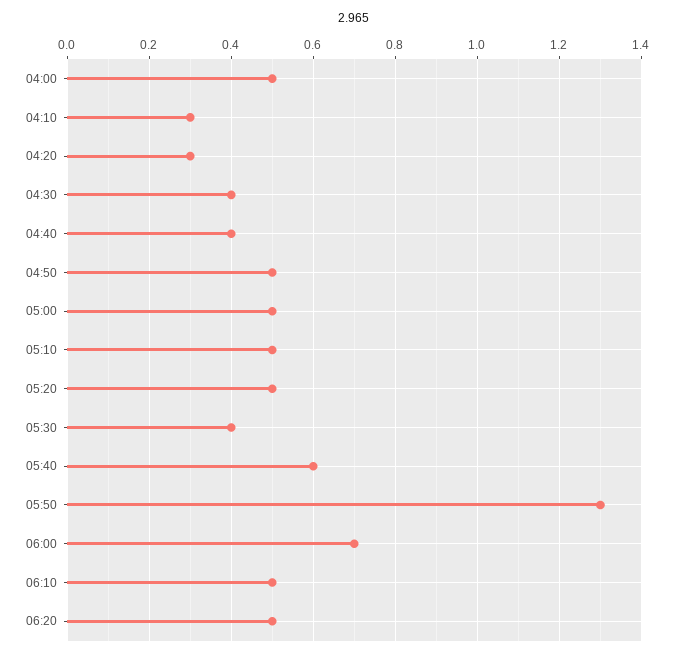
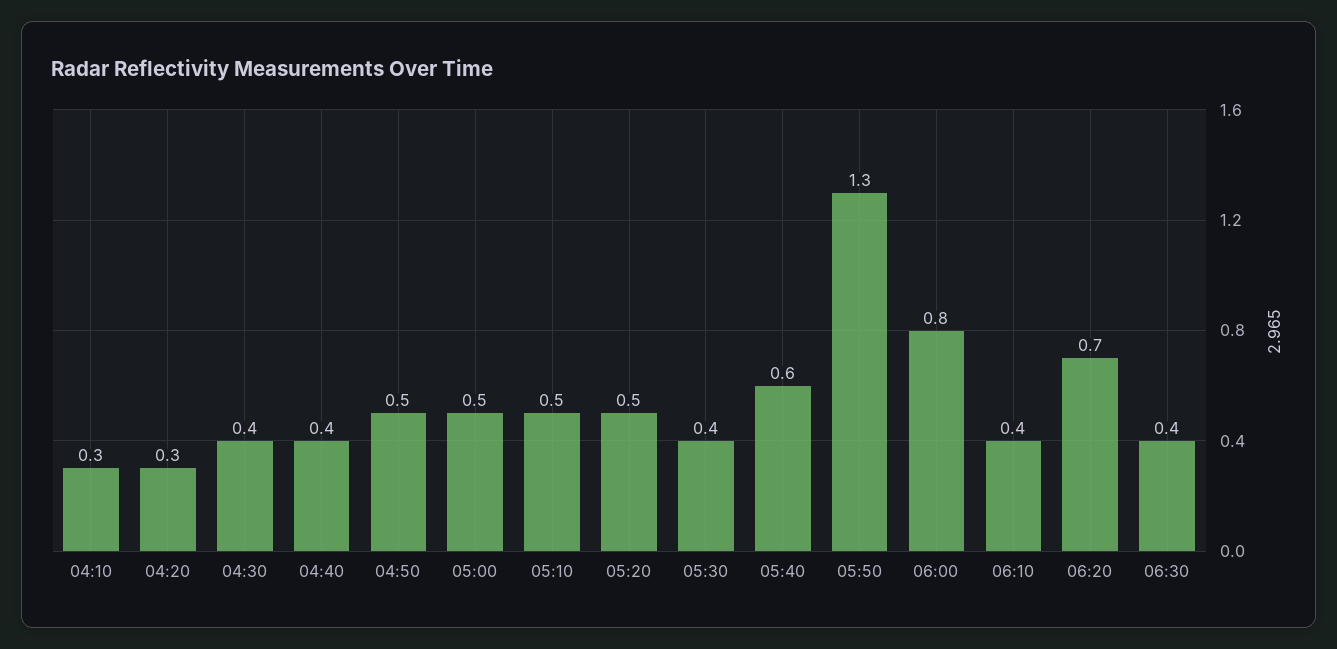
04:00: 0.5 -> none
06:00: 0.7 -> 0.8
06:10: 0.5 -> 0.4
06:20: 0.5 -> 0.7
06:30: none -> 0.4

